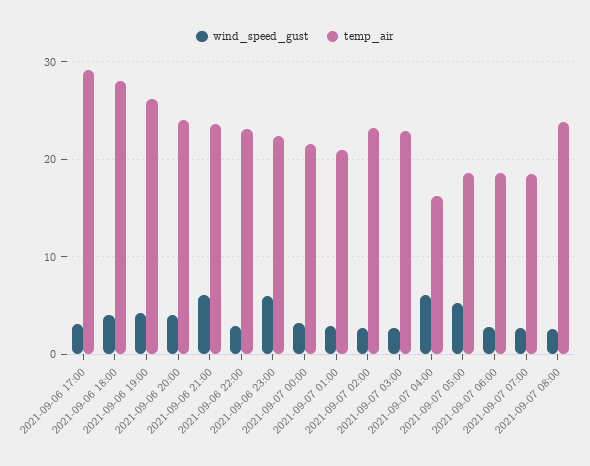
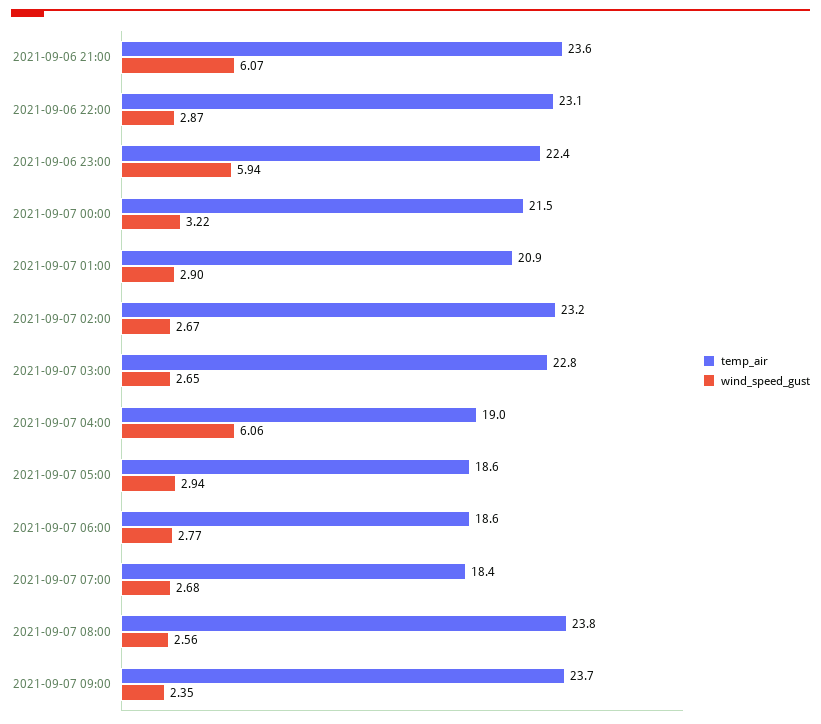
wind_speed_gust, 2021-09-06 17:00: 3 -> none
temp_air, 2021-09-06 17:00: 29 -> none
wind_speed_gust, 2021-09-06 18:00: 4 -> none
temp_air, 2021-09-06 18:00: 28 -> none
wind_speed_gust, 2021-09-06 19:00: 4 -> none
temp_air, 2021-09-06 19:00: 26 -> none
wind_speed_gust, 2021-09-06 20:00: 4 -> none
temp_air, 2021-09-06 20:00: 24 -> none
temp_air, 2021-09-07 04:00: 16 -> 19
wind_speed_gust, 2021-09-07 05:00: 5 -> 2.94
temp_air, 2021-09-07 09:00: none -> 23.7
wind_speed_gust, 2021-09-07 09:00: none -> 2.35

